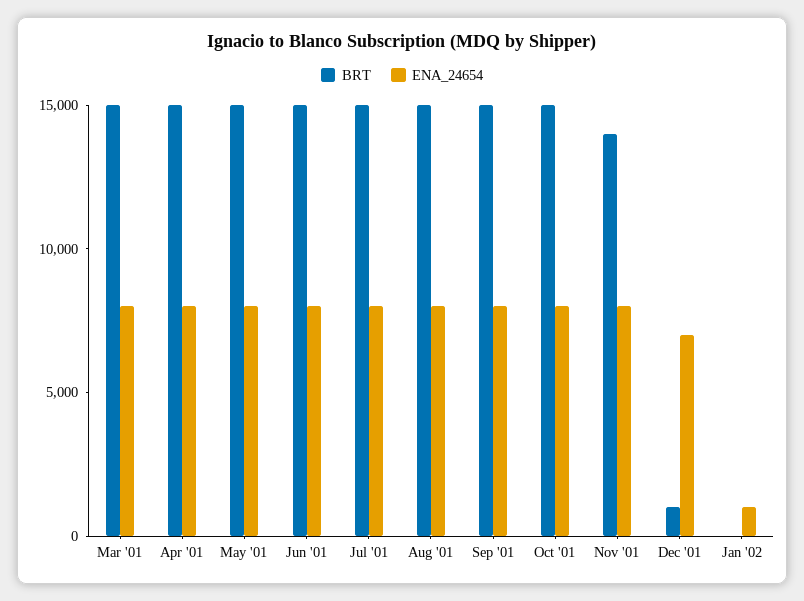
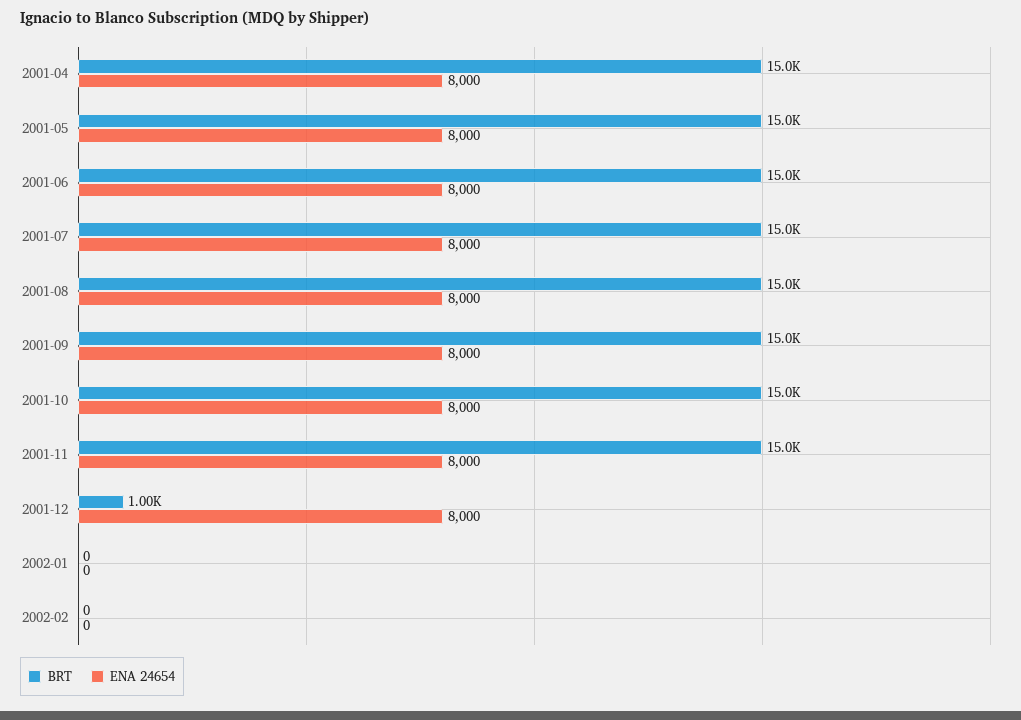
BRT, Mar '01: 15000 -> none
ENA_24654, Mar '01: 8000 -> none
BRT, Nov '01: 14000 -> 15000
ENA_24654, Dec '01: 7000 -> 8000
ENA_24654, Jan '02: 1000 -> 0
BRT, 2002-02: none -> 0
ENA_24654, 2002-02: none -> 0

